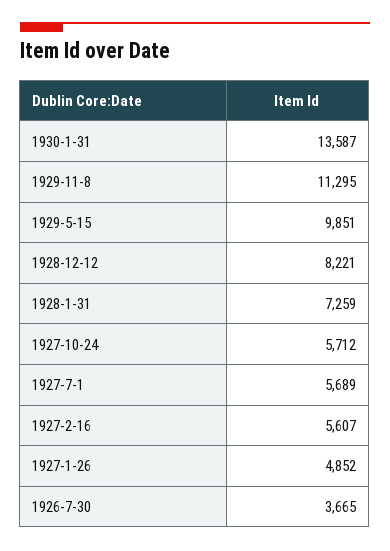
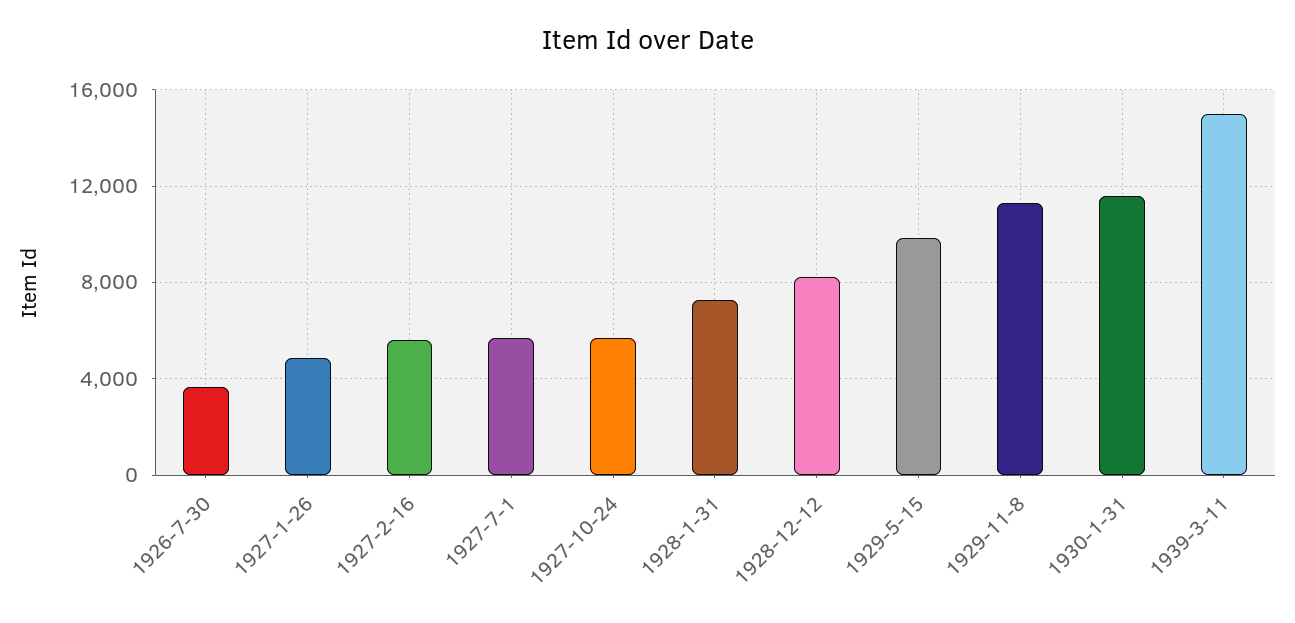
1930-1-31: 13587 -> 11500
1939-3-11: none -> 15000

